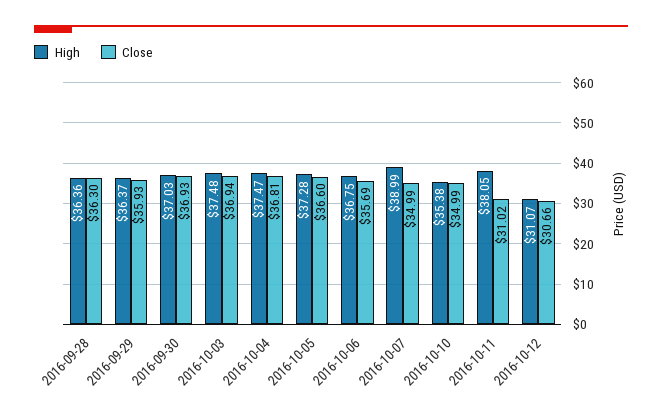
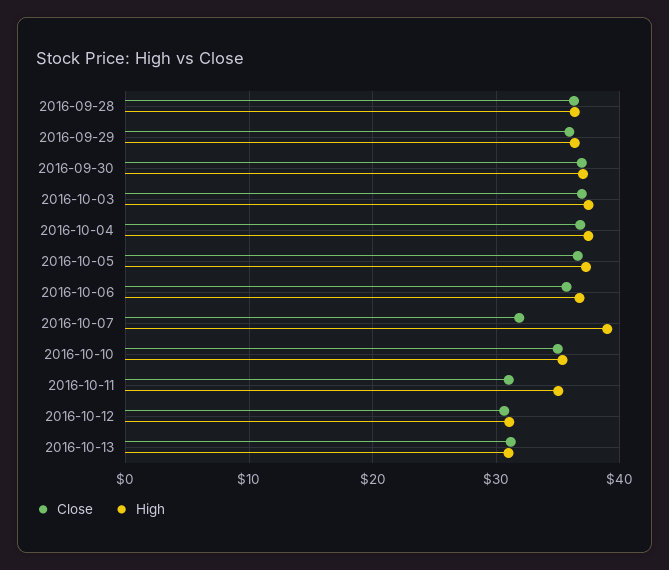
Close, 2016-10-07: 34.99 -> 32
High, 2016-10-11: 38.05 -> 35
Close, 2016-10-13: none -> 31
High, 2016-10-13: none -> 31

